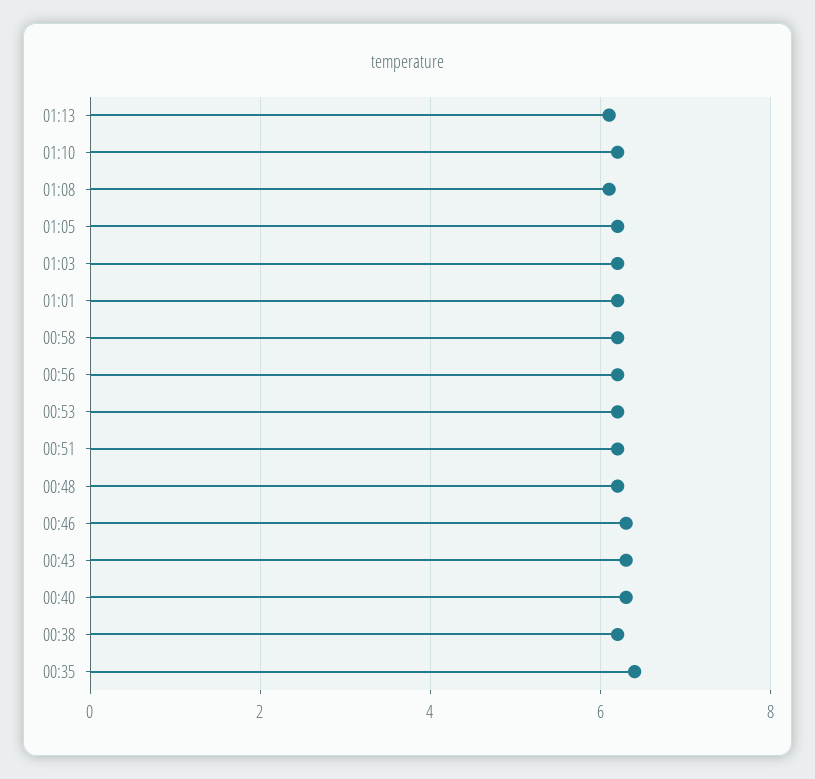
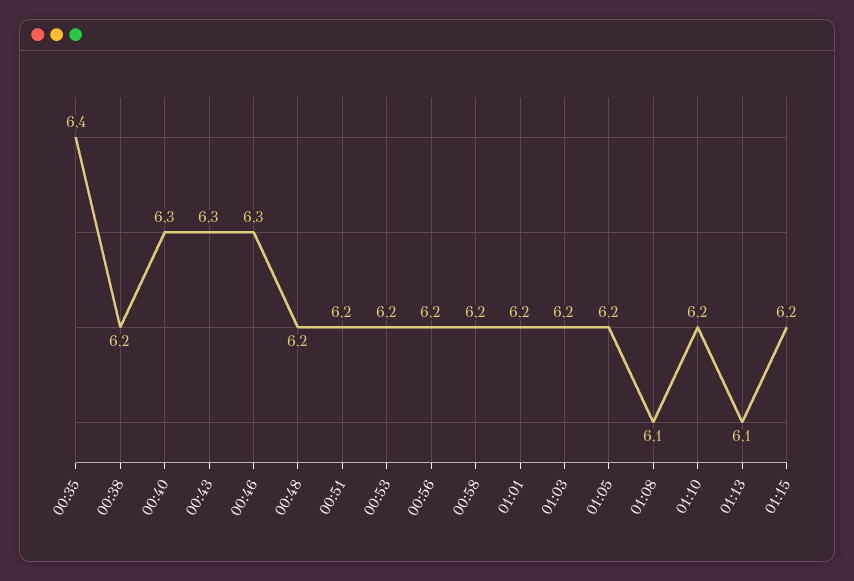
01:15: none -> 6.2

